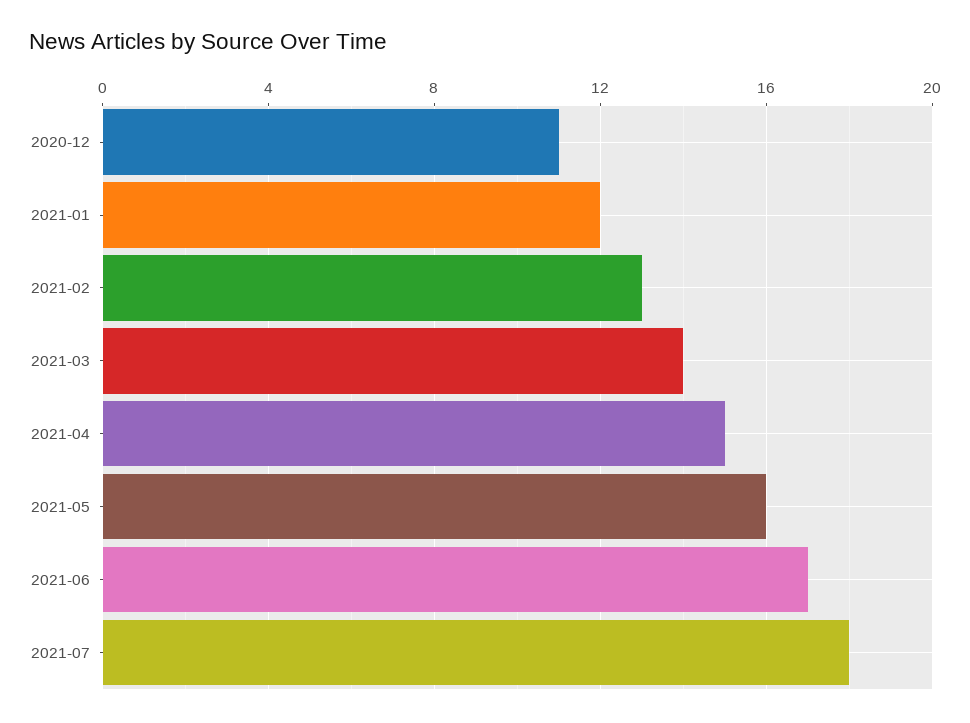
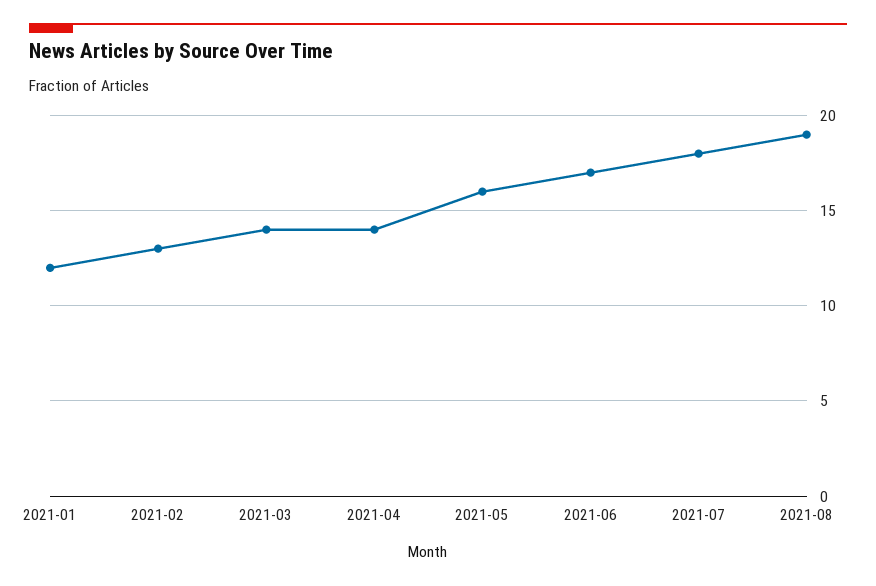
2020-12: 11 -> none
2021-04: 15 -> 14
2021-08: none -> 19

